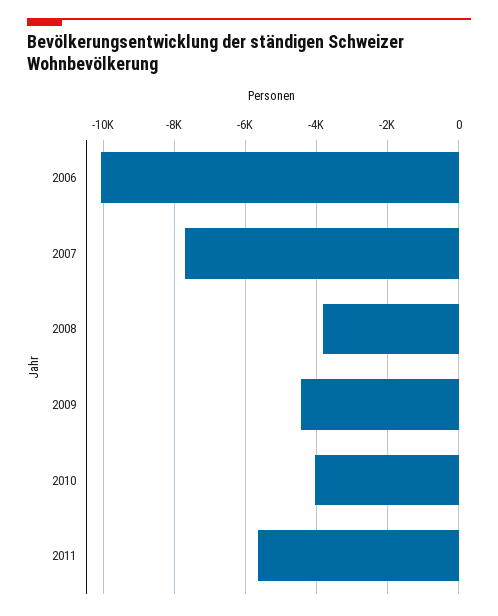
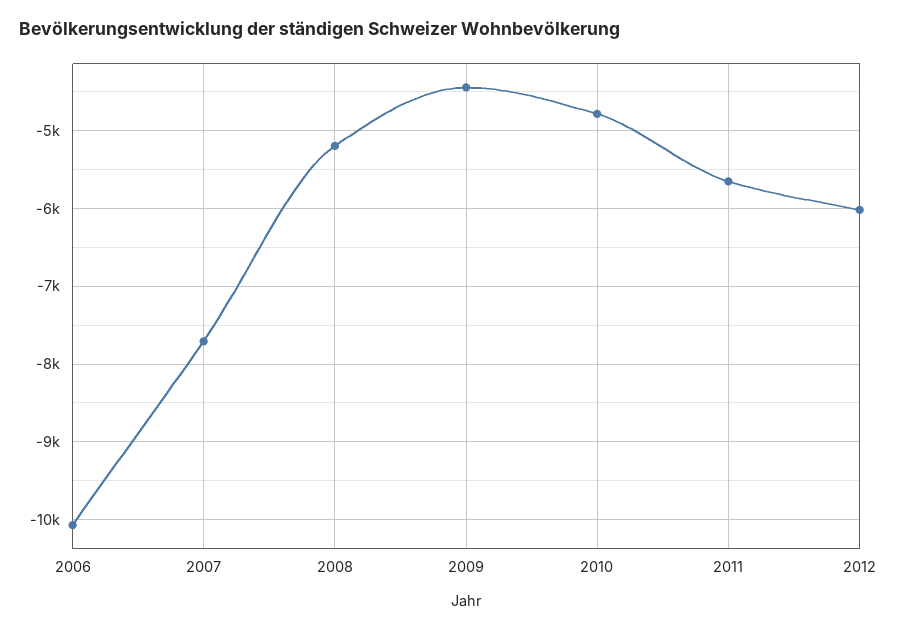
2008: -3800 -> -5200
2010: -4000 -> -4800
2012: none -> -6000

